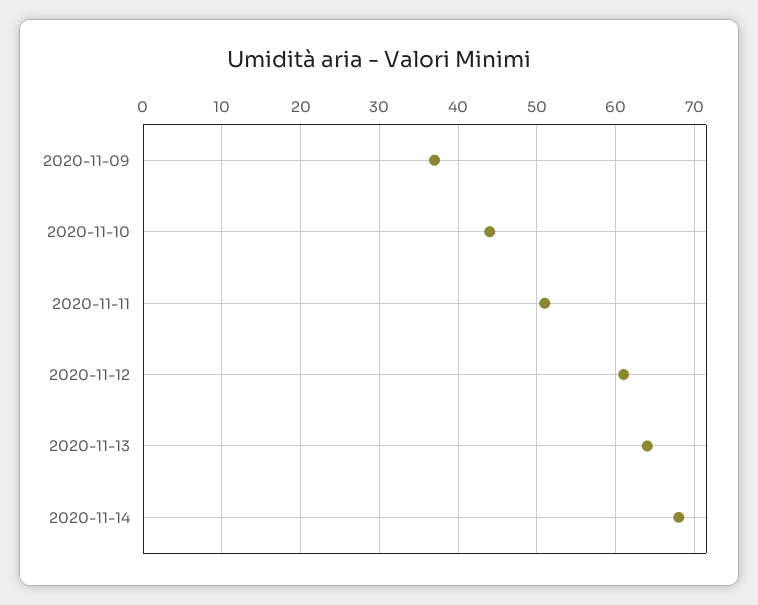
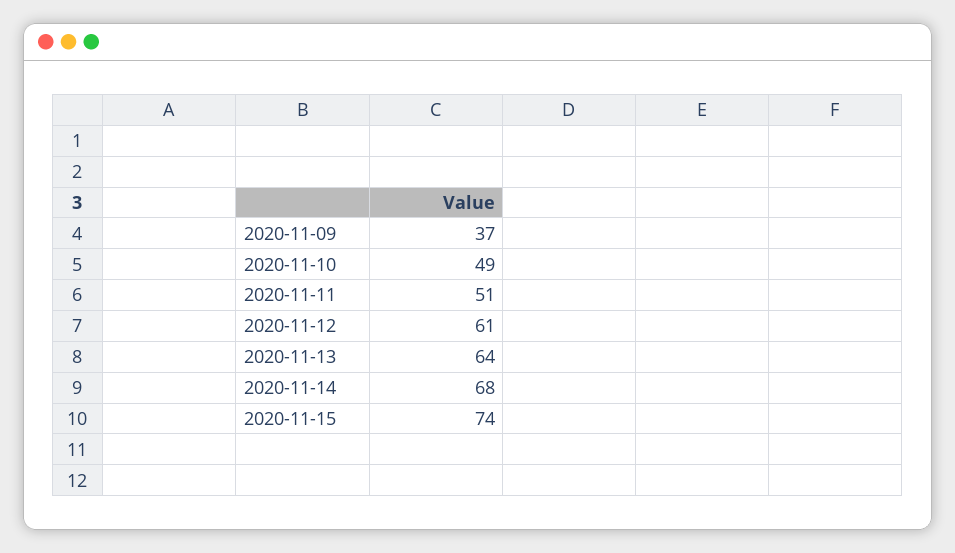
2020-11-10: 44 -> 49
2020-11-15: none -> 74

